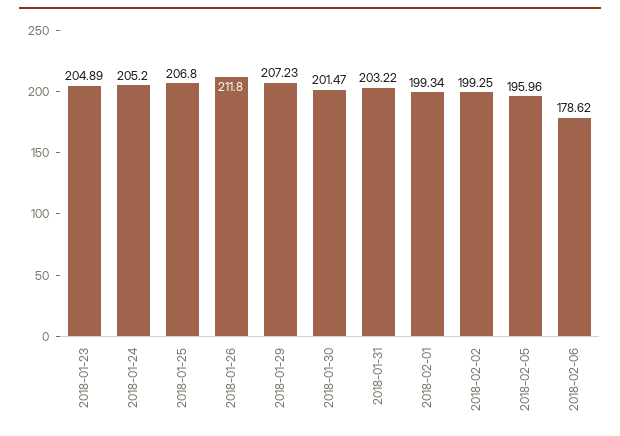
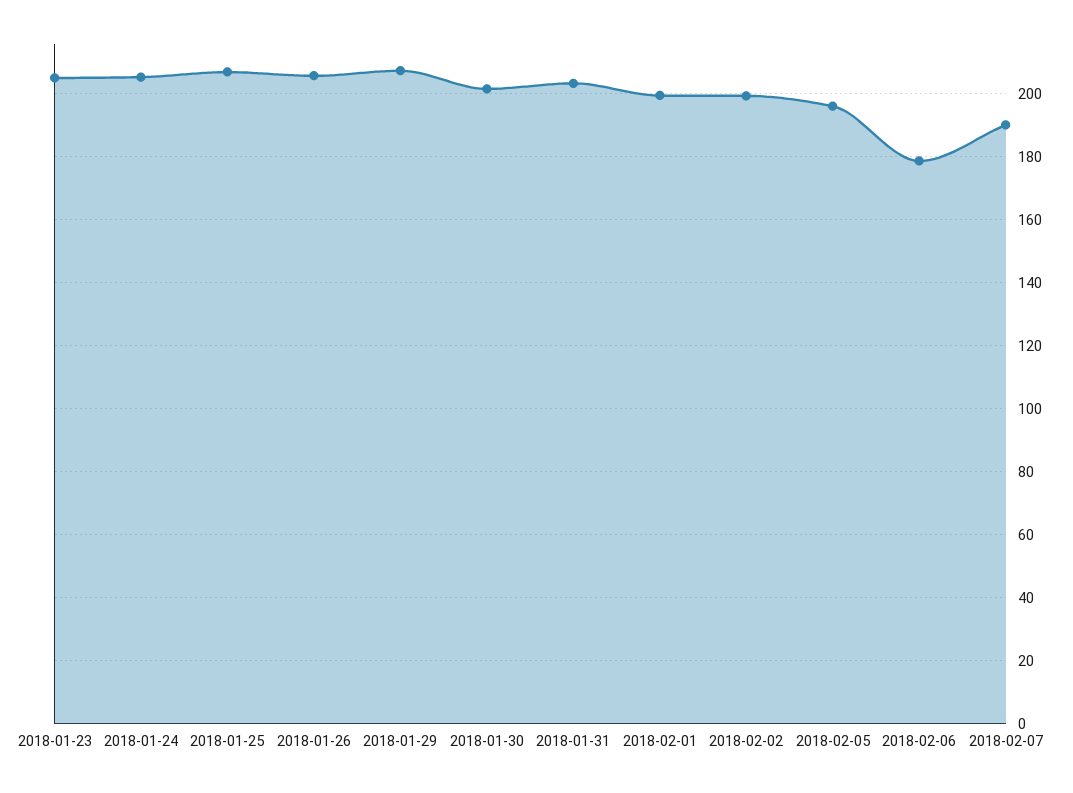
2018-01-26: 211.8 -> 206
2018-02-07: none -> 190

